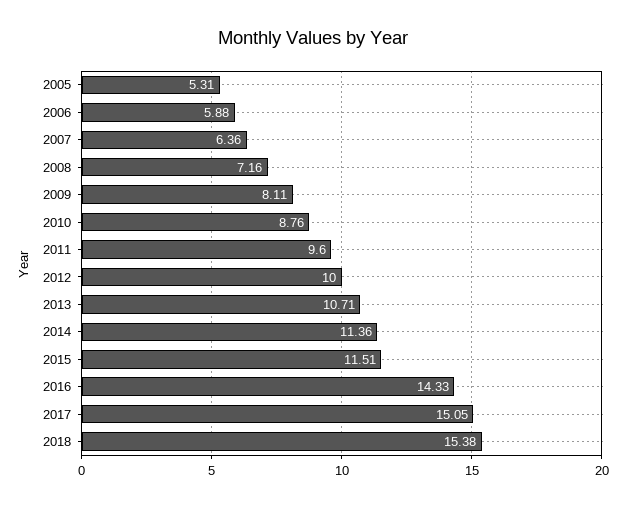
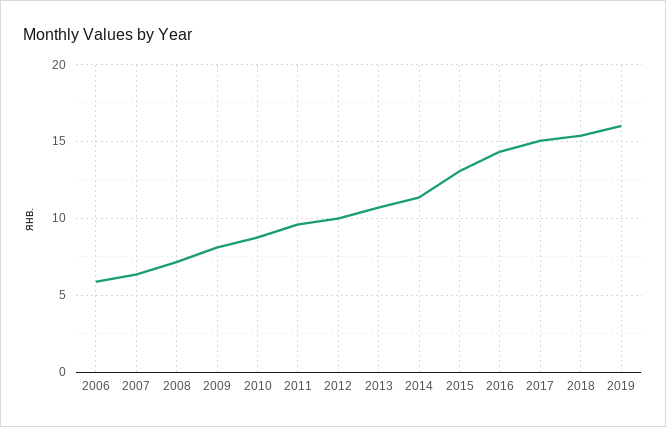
2005: 5.31 -> none
2015: 11.51 -> 13
2019: none -> 16

